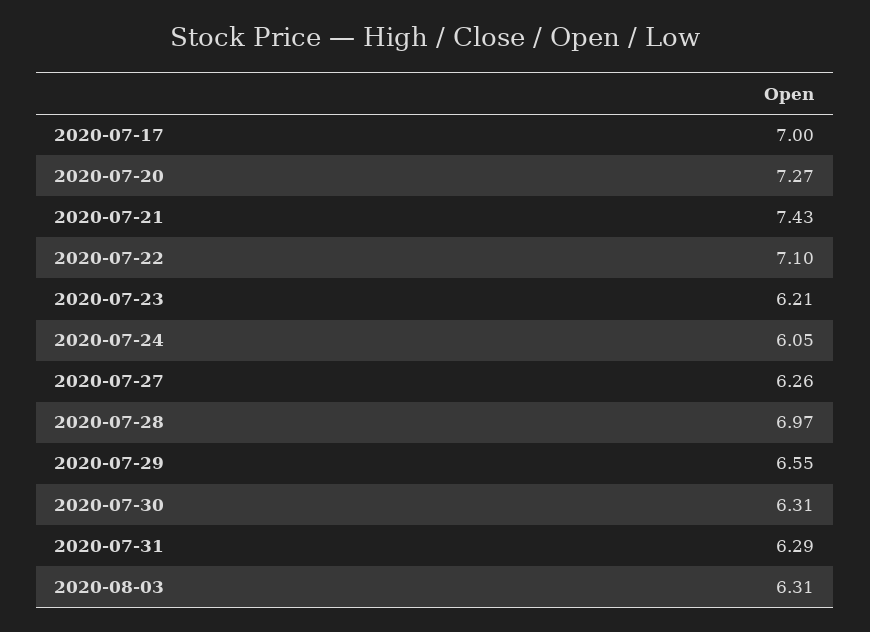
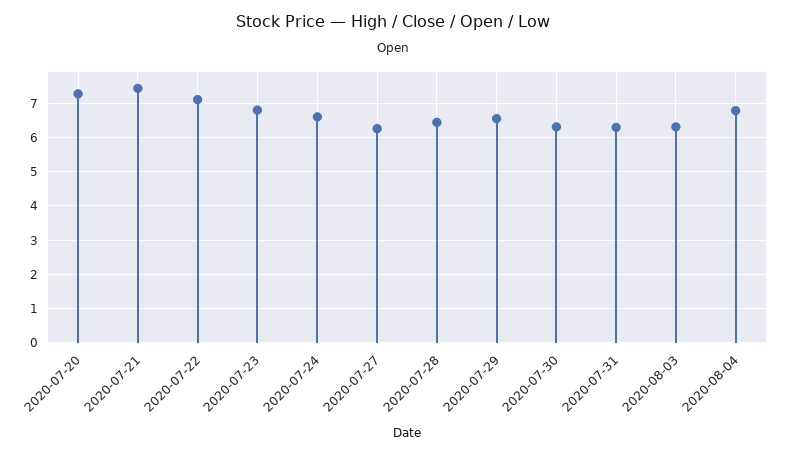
2020-07-17: 7 -> none
2020-07-23: 6.21 -> 6.8
2020-07-24: 6.05 -> 6.6
2020-07-28: 6.97 -> 6.4
2020-08-04: none -> 6.8

